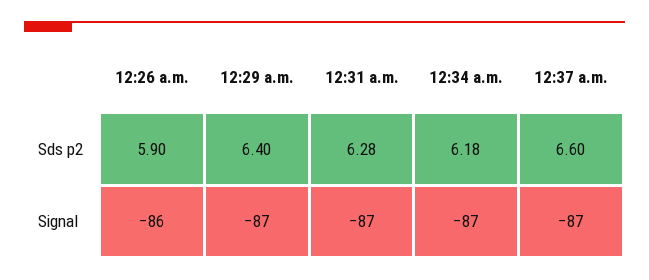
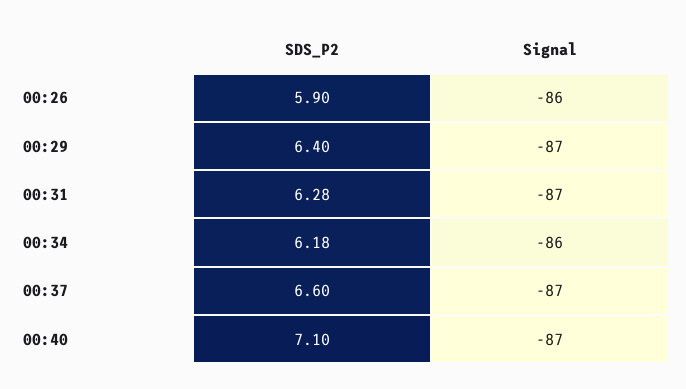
12:34 a.m., Signal: -87 -> -86
00:40, Sds p2: none -> 7.1
00:40, Signal: none -> -87

